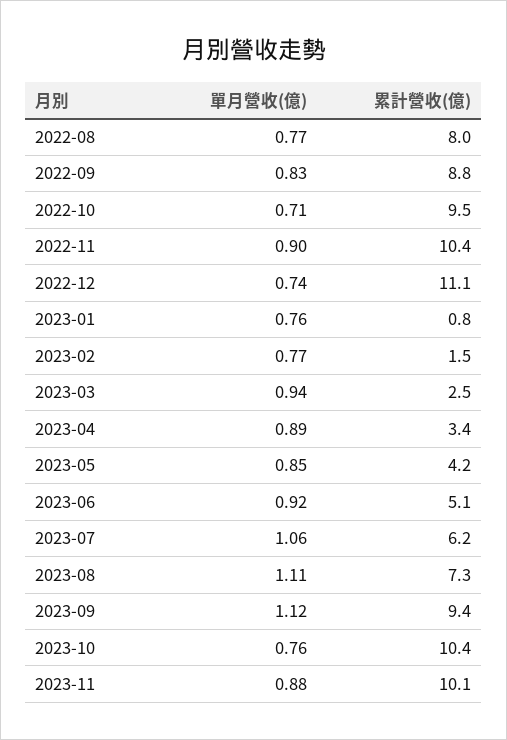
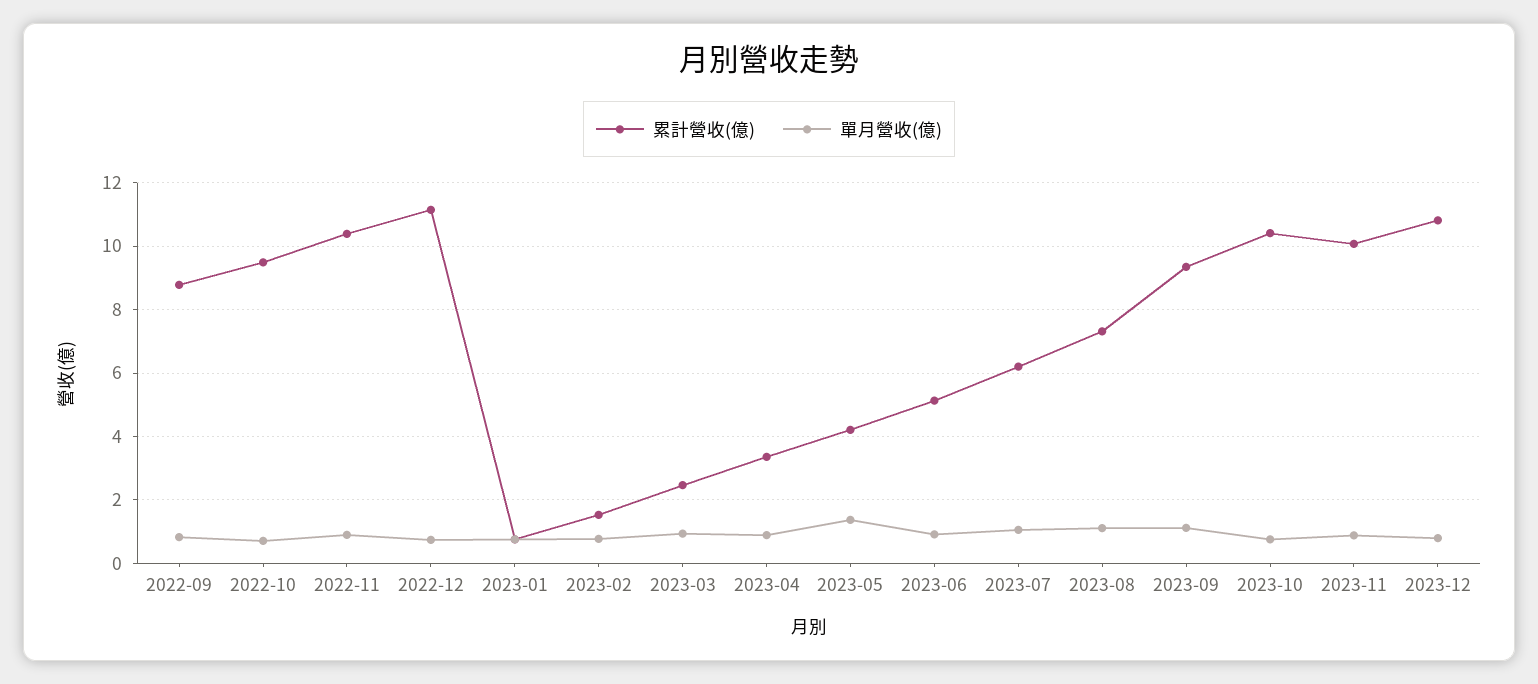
單月營收(億), 2022-08: 0.77 -> none
累計營收(億), 2022-08: 8 -> none
單月營收(億), 2023-05: 0.85 -> 1.4
累計營收(億), 2023-12: none -> 10.8
單月營收(億), 2023-12: none -> 0.8

